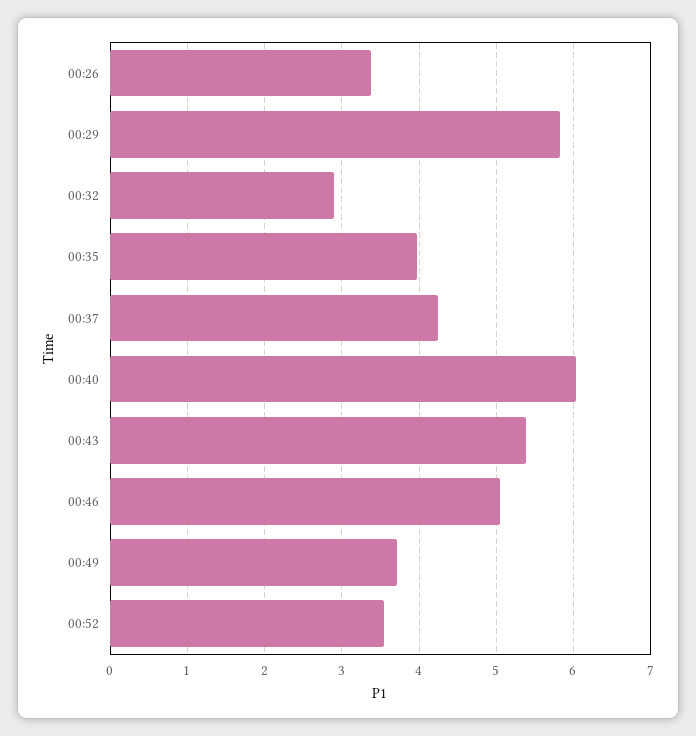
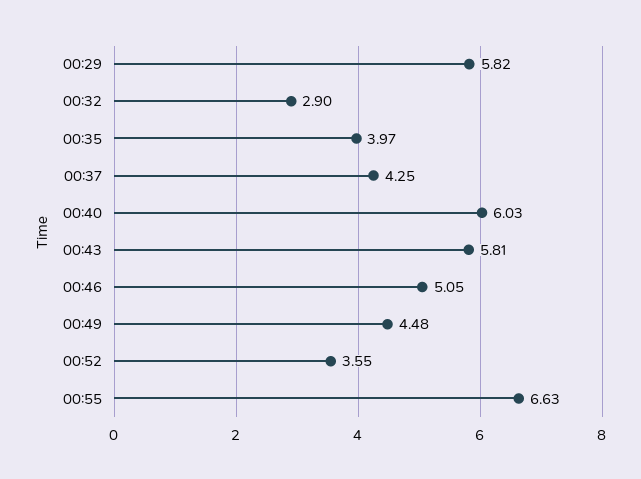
00:26: 3.4 -> none
00:43: 5.4 -> 5.81
00:49: 3.7 -> 4.48
00:55: none -> 6.63

